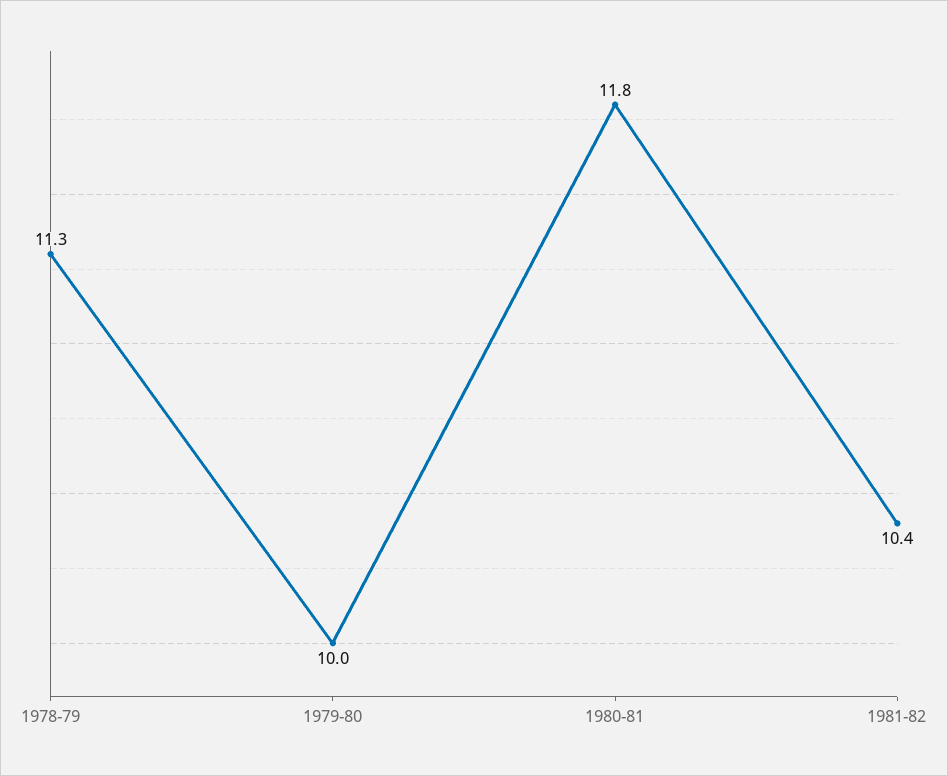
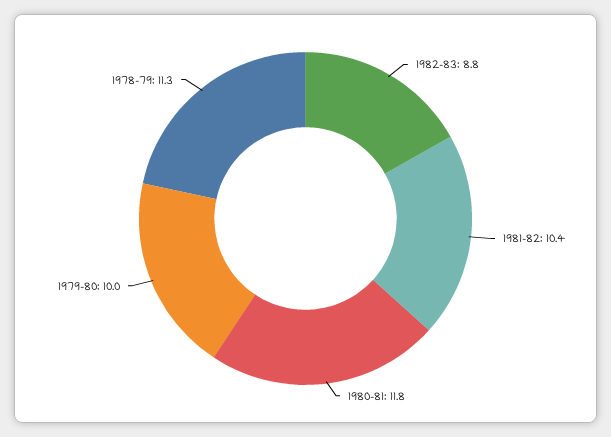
1982-83: none -> 8.8

